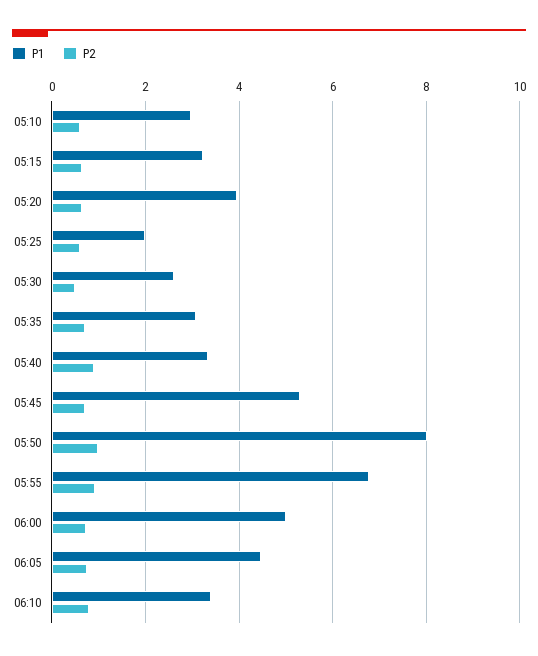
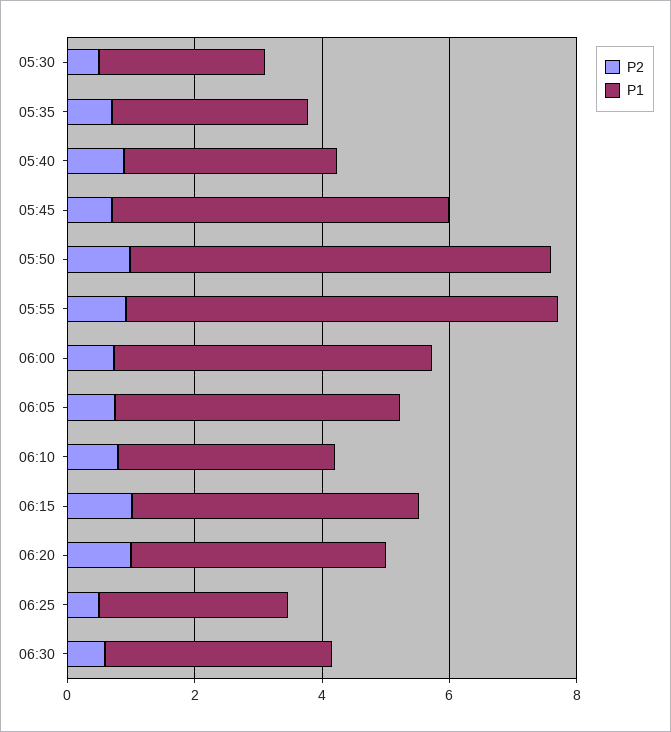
P1, 05:10: 3 -> none
P2, 05:10: 0.6 -> none
P1, 05:15: 3.2 -> none
P2, 05:15: 0.6 -> none
P1, 05:20: 4 -> none
P2, 05:20: 0.6 -> none
P1, 05:25: 2 -> none
P2, 05:25: 0.6 -> none
P1, 05:50: 8 -> 6.5
P2, 06:15: none -> 1
P1, 06:15: none -> 4.5
P2, 06:20: none -> 1
P1, 06:20: none -> 4
P2, 06:25: none -> 0.5
P1, 06:25: none -> 3
P2, 06:30: none -> 0.5
P1, 06:30: none -> 3.5

